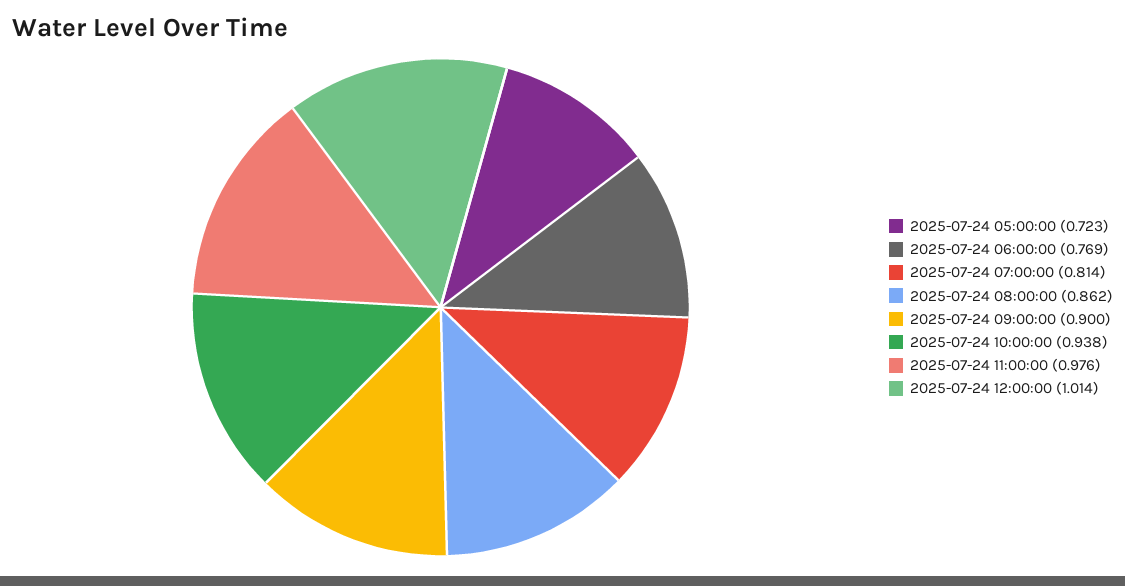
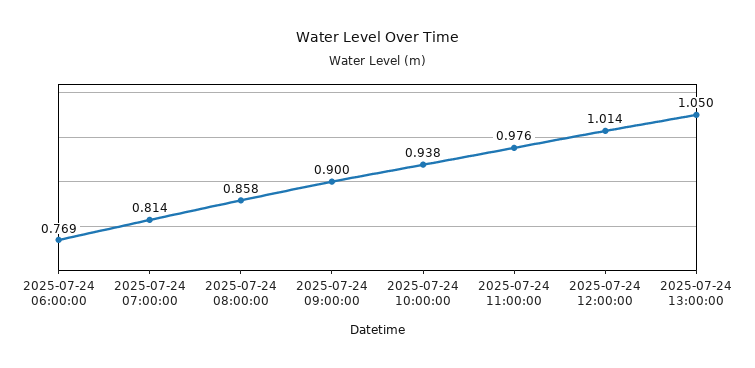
2025-07-24 05:00:00: 0.723 -> none
2025-07-24 08:00:00: 0.862 -> 0.858
2025-07-24 13:00:00: none -> 1.05

